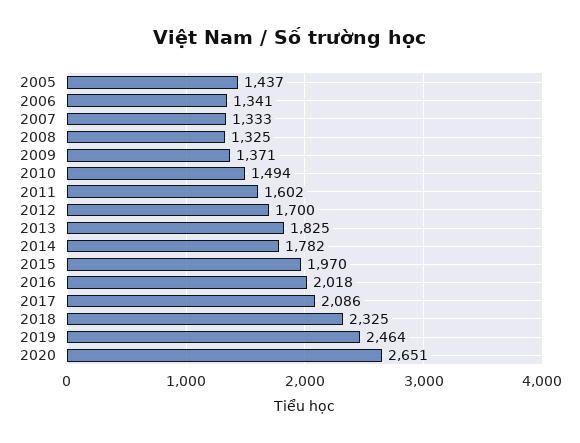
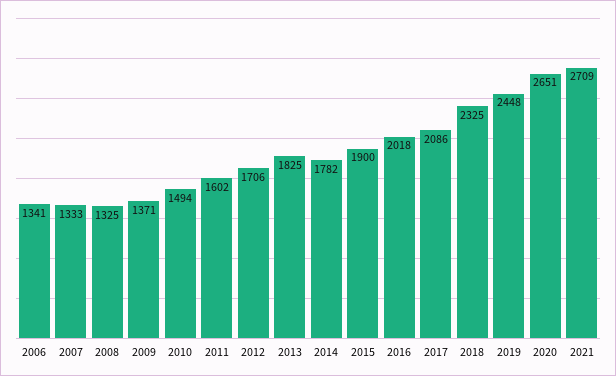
2005: 1437 -> none
2012: 1700 -> 1706
2015: 1970 -> 1900
2019: 2464 -> 2448
2021: none -> 2709

